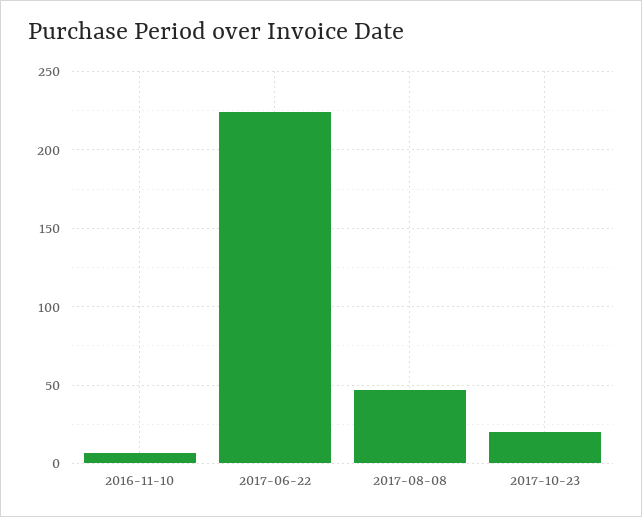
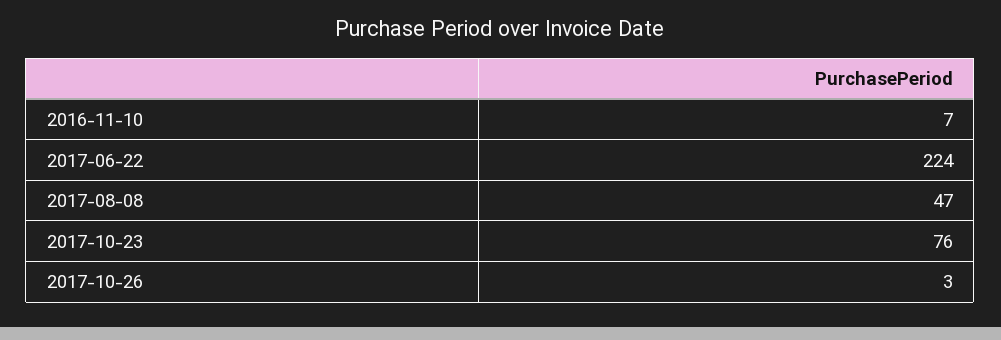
2017-10-23: 20 -> 76
2017-10-26: none -> 3

